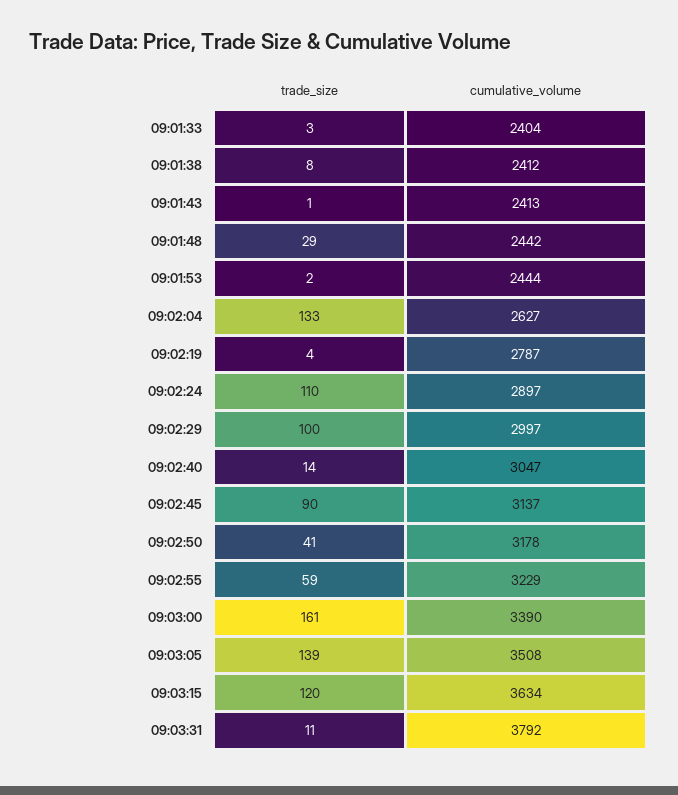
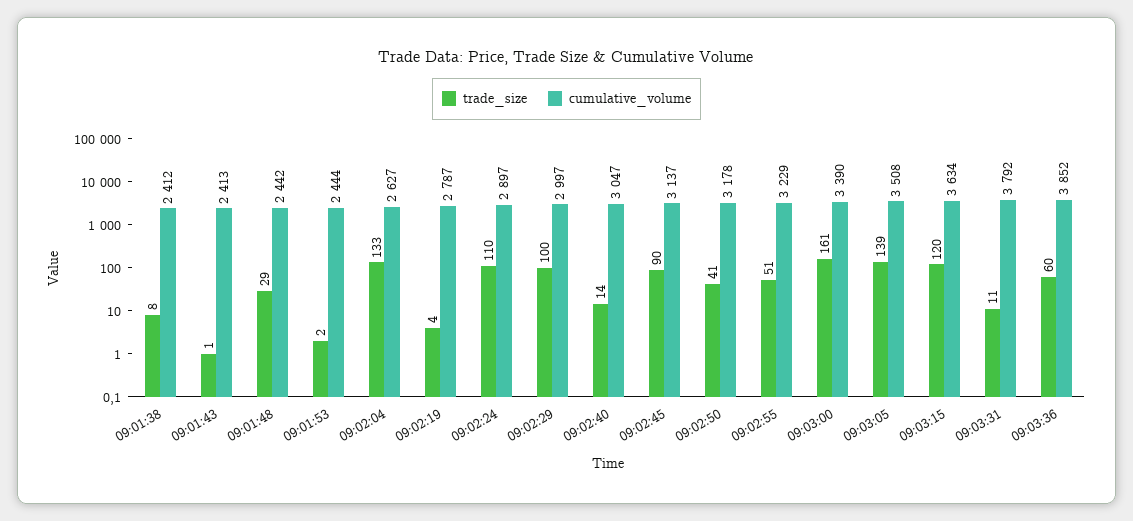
trade_size, 09:01:33: 3 -> none
cumulative_volume, 09:01:33: 2404 -> none
trade_size, 09:02:55: 59 -> 51
trade_size, 09:03:36: none -> 60
cumulative_volume, 09:03:36: none -> 3852

